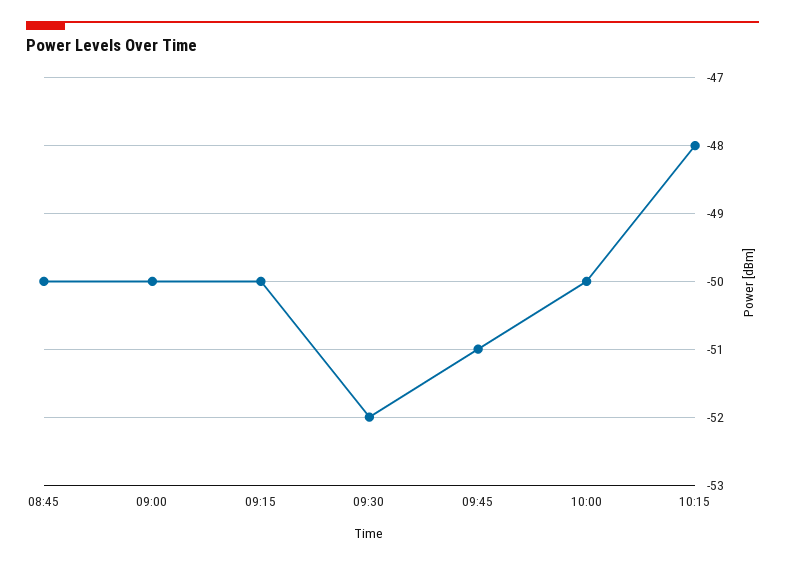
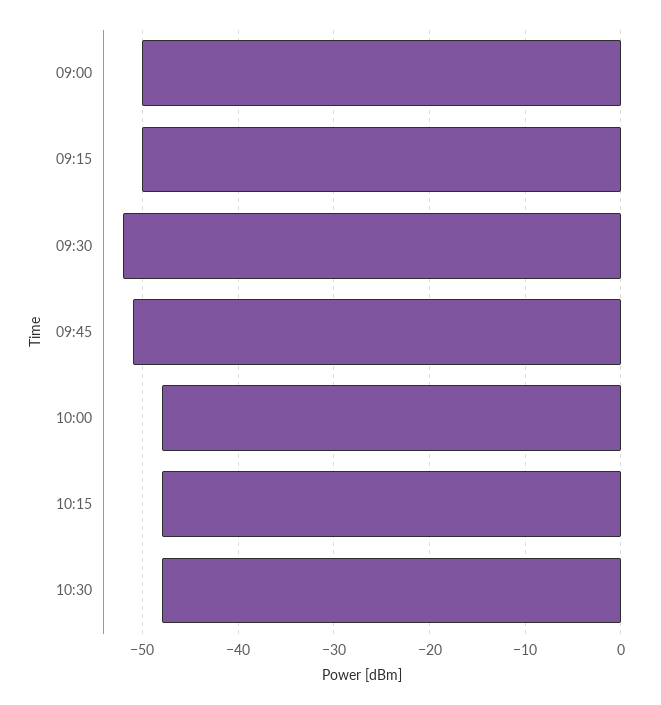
08:45: -50 -> none
10:00: -50 -> -48
10:30: none -> -48

